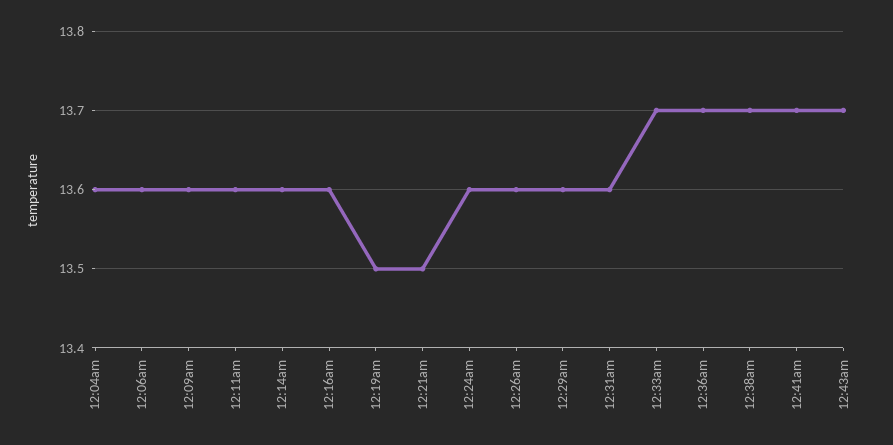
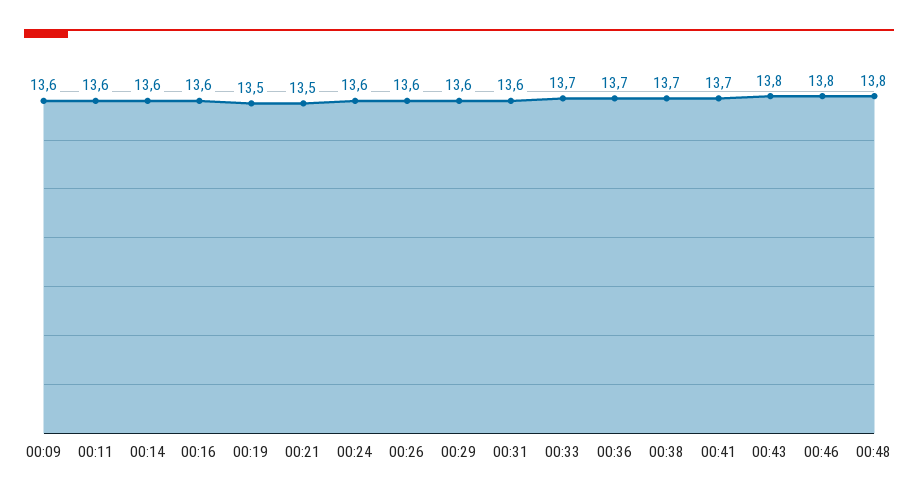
12:04am: 13.6 -> none
12:06am: 13.6 -> none
12:43am: 13.7 -> 13.8
00:46: none -> 13.8
00:48: none -> 13.8

